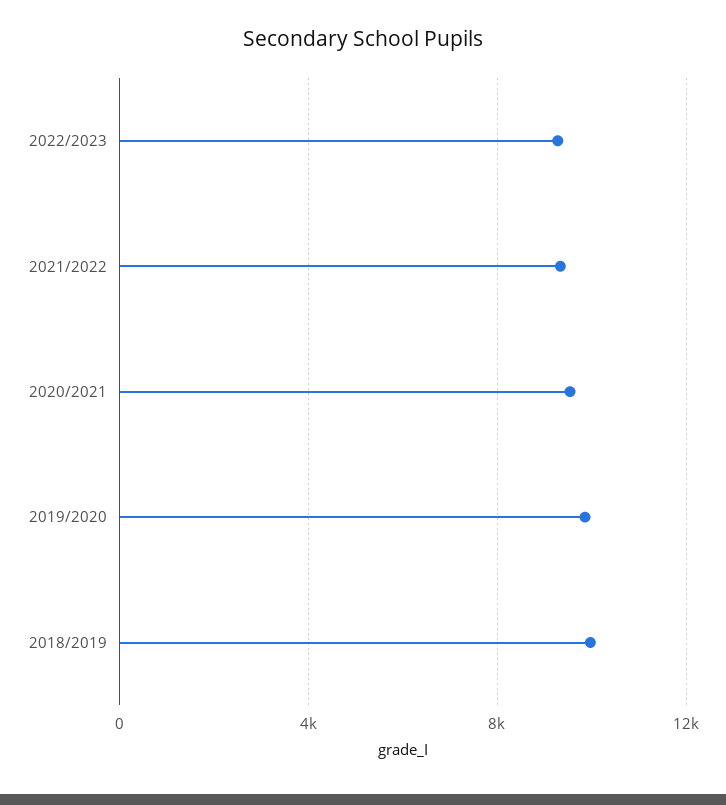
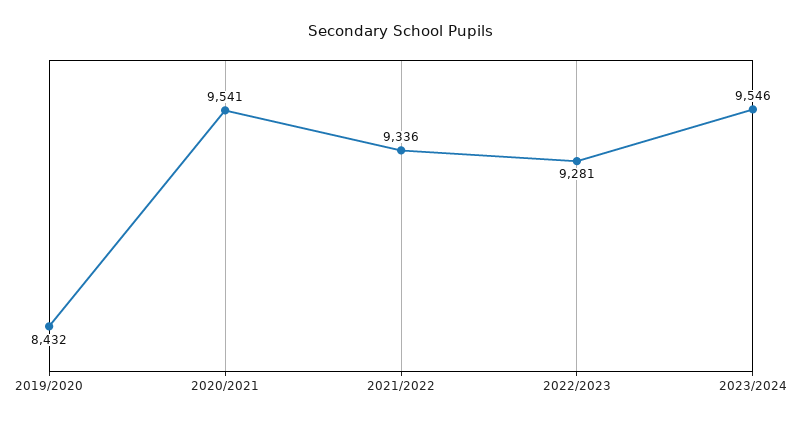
2019/2020: 10000 -> 8432
2018/2019: 10000 -> none
2023/2024: none -> 9546

